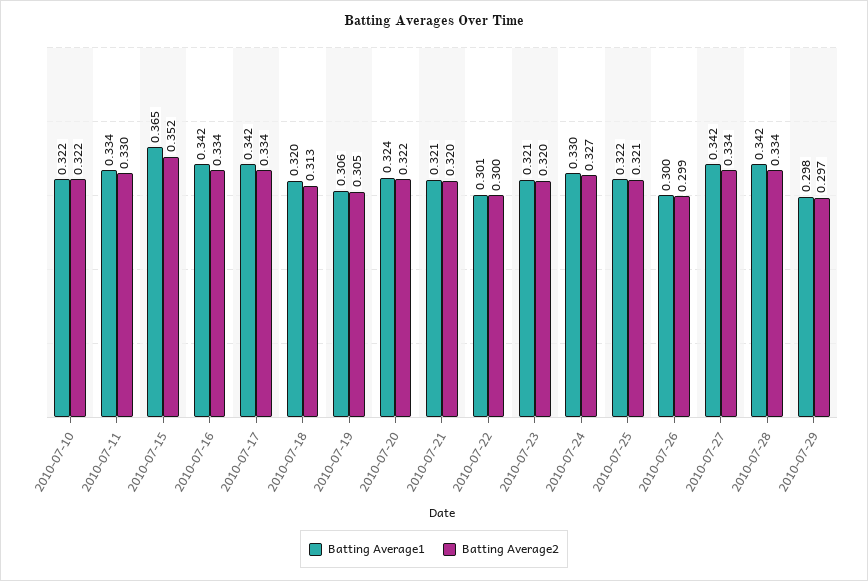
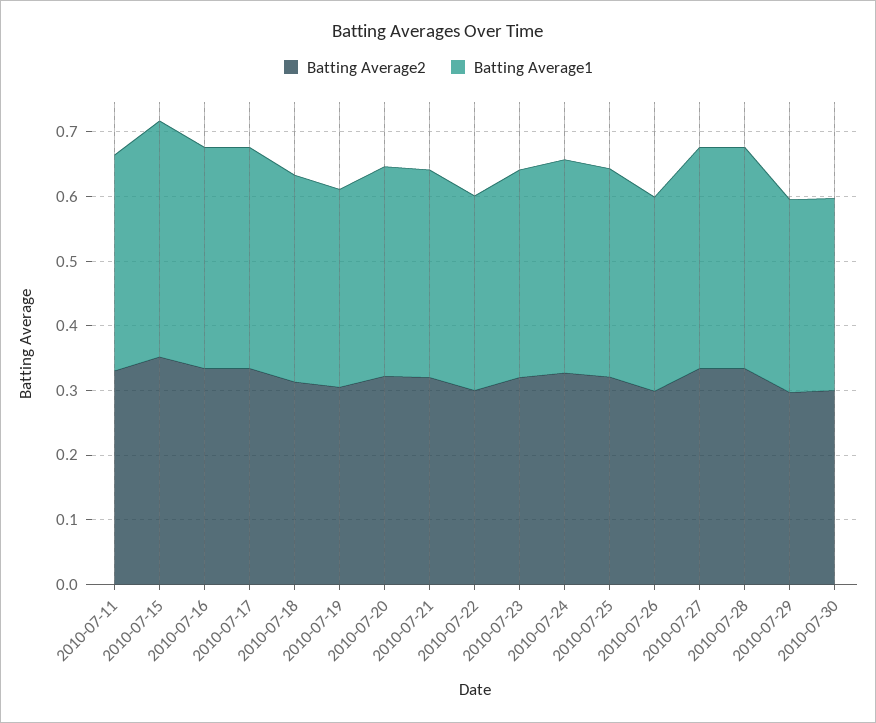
Batting Average1, 2010-07-10: 0.322 -> none
Batting Average2, 2010-07-10: 0.322 -> none
Batting Average2, 2010-07-30: none -> 0.3
Batting Average1, 2010-07-30: none -> 0.3

